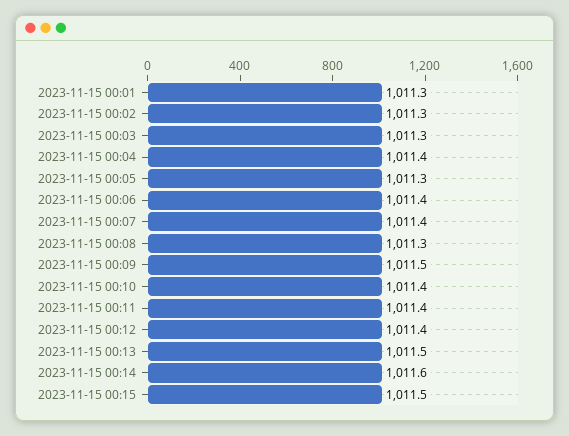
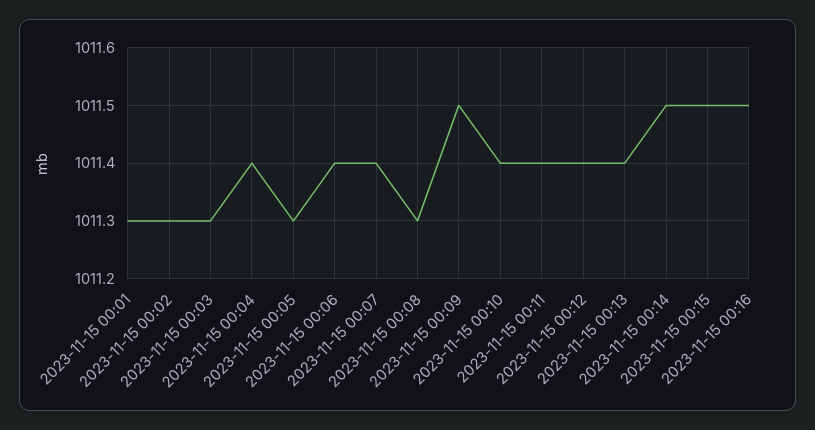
2023-11-15 00:13: 1011.5 -> 1011.4
2023-11-15 00:14: 1011.6 -> 1011.5
2023-11-15 00:16: none -> 1011.5

